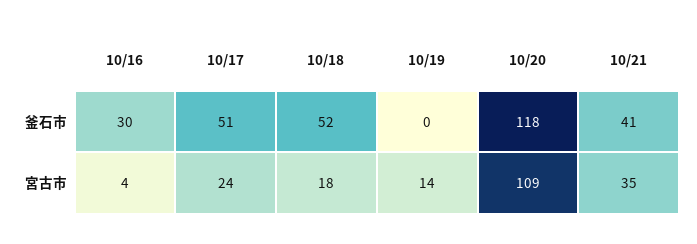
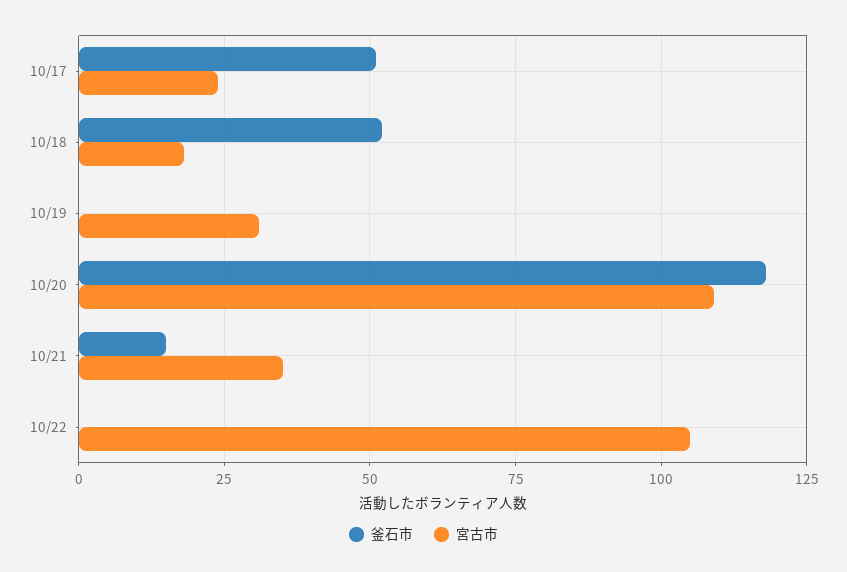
釜石市, 10/16: 30 -> none
釜石市, 10/21: 41 -> 15
宮古市, 10/16: 4 -> none
宮古市, 10/19: 14 -> 30
釜石市, 10/22: none -> 0
宮古市, 10/22: none -> 105

